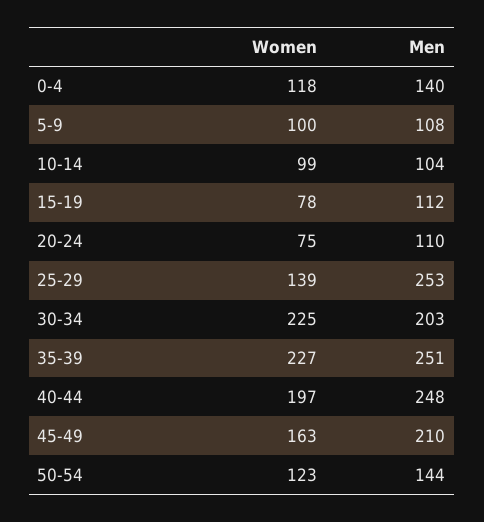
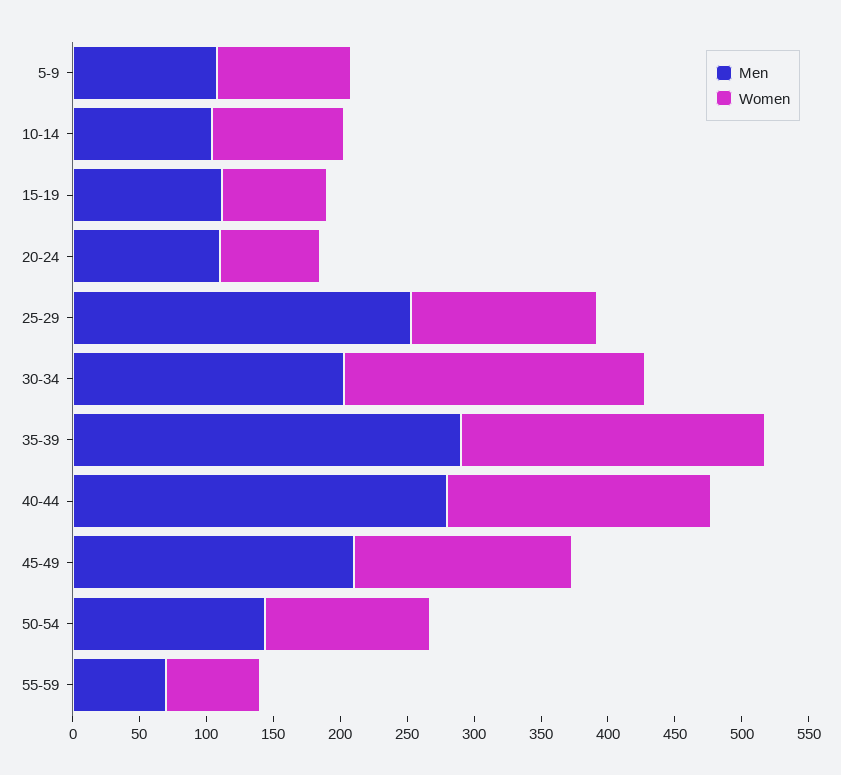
Women, 0-4: 118 -> none
Men, 0-4: 140 -> none
Men, 35-39: 251 -> 290
Men, 40-44: 248 -> 280
Men, 55-59: none -> 70
Women, 55-59: none -> 70

